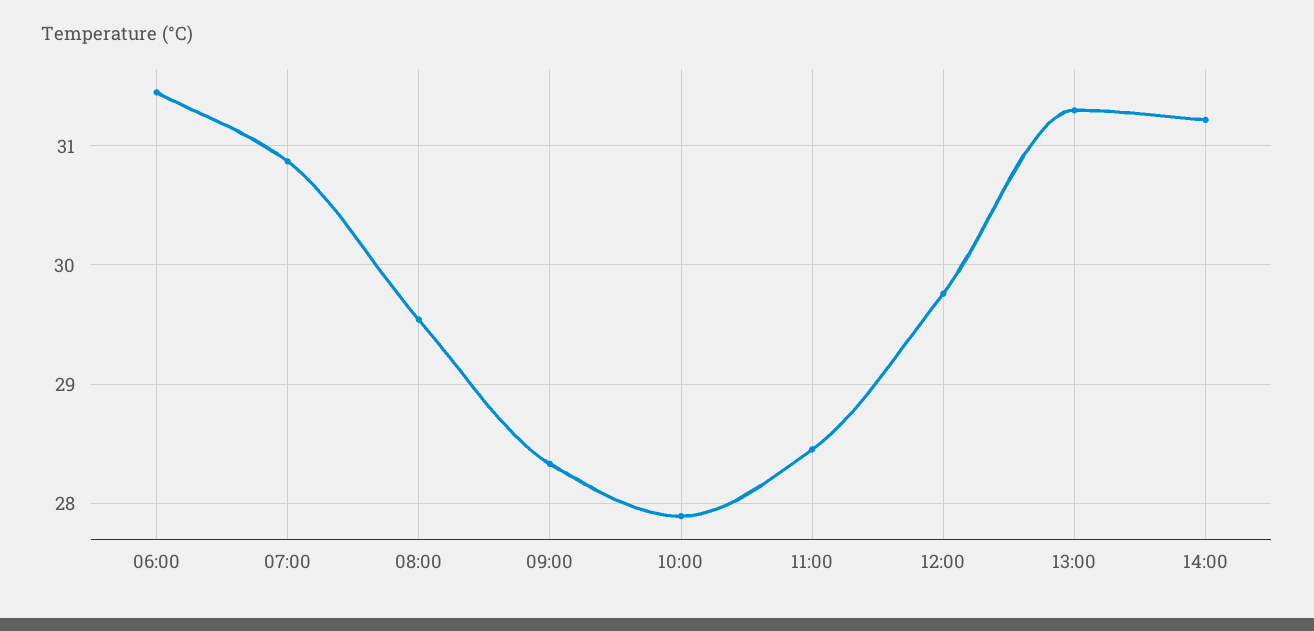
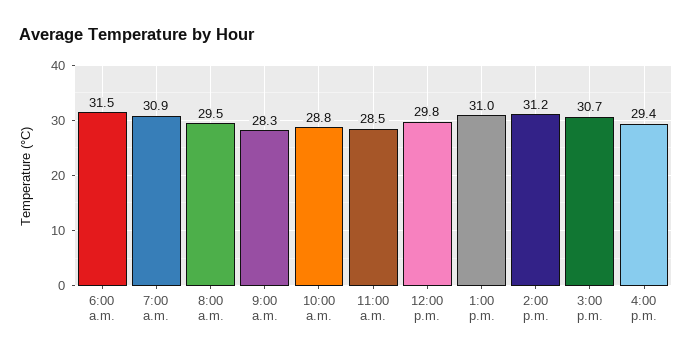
10:00: 27.9 -> 28.8
13:00: 31.3 -> 31
3:00 p.m.: none -> 30.7
4:00 p.m.: none -> 29.4

